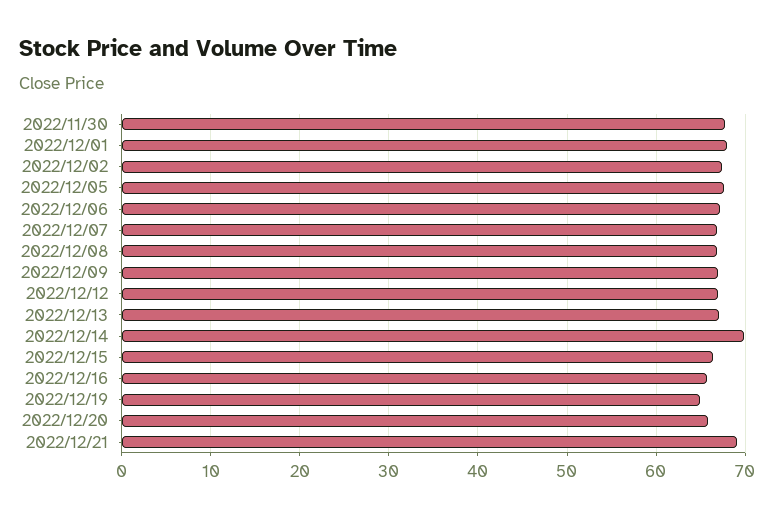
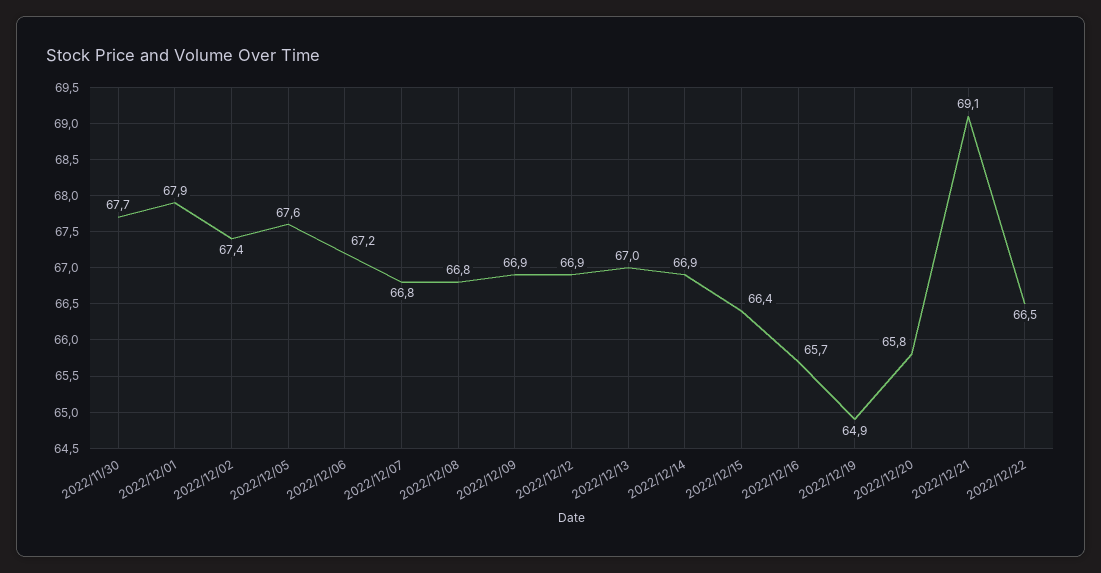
2022/12/14: 70 -> 66.9
2022/12/22: none -> 66.5

